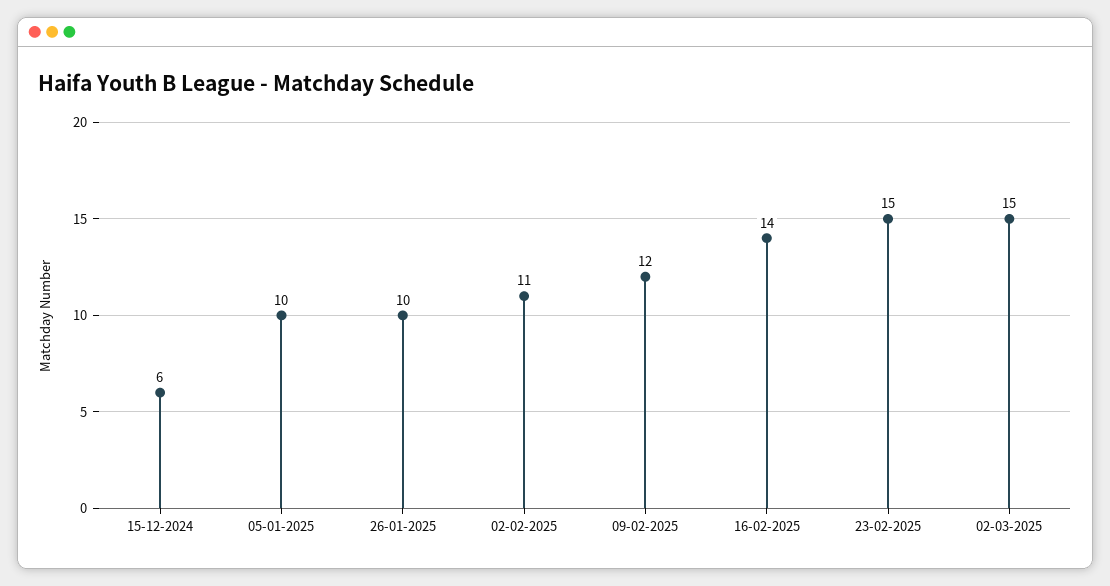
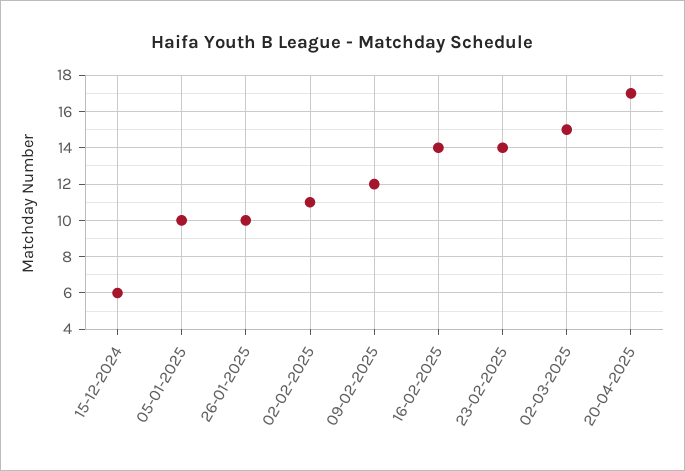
23-02-2025: 15 -> 14
20-04-2025: none -> 17

